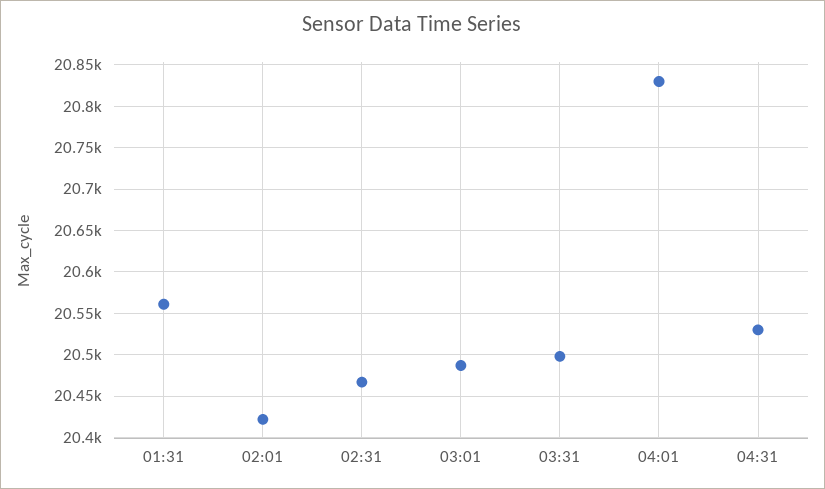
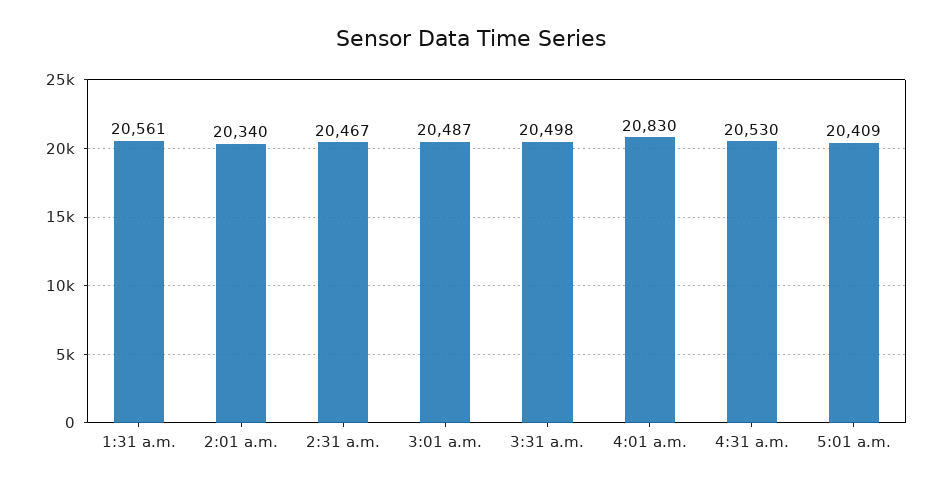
02:01: 20420 -> 20340
5:01 a.m.: none -> 20409

